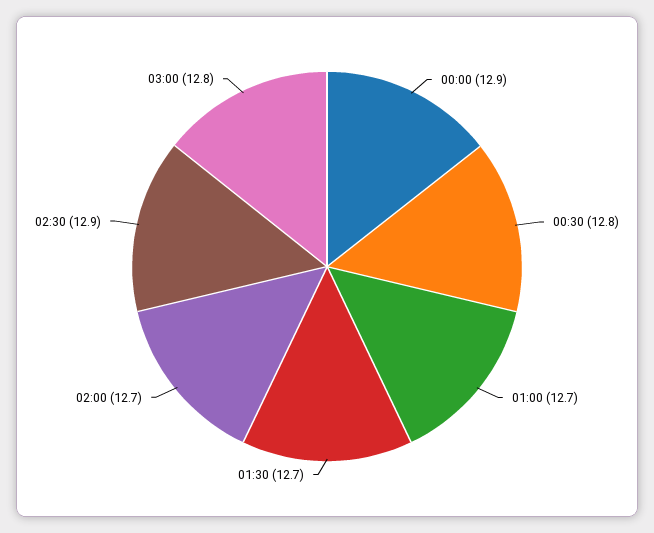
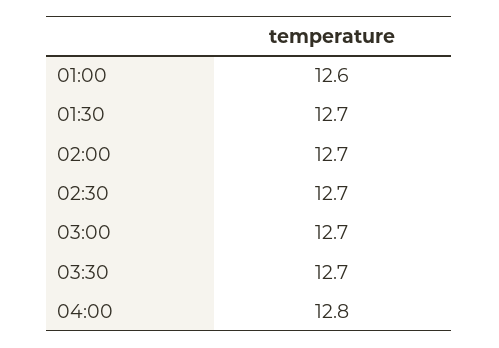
00:00: 12.9 -> none
00:30: 12.8 -> none
01:00: 12.7 -> 12.6
02:30: 12.9 -> 12.7
03:00: 12.8 -> 12.7
03:30: none -> 12.7
04:00: none -> 12.8

